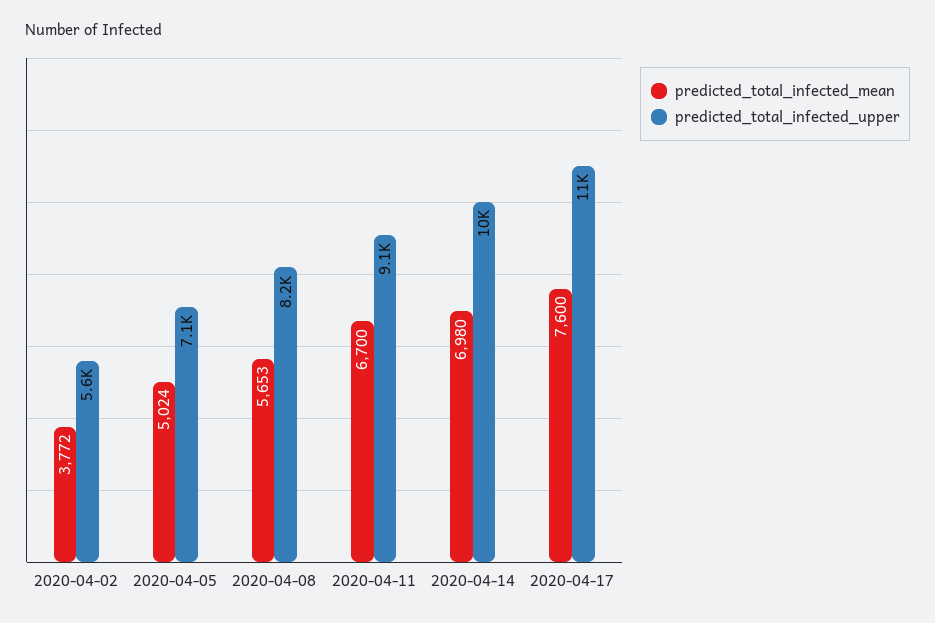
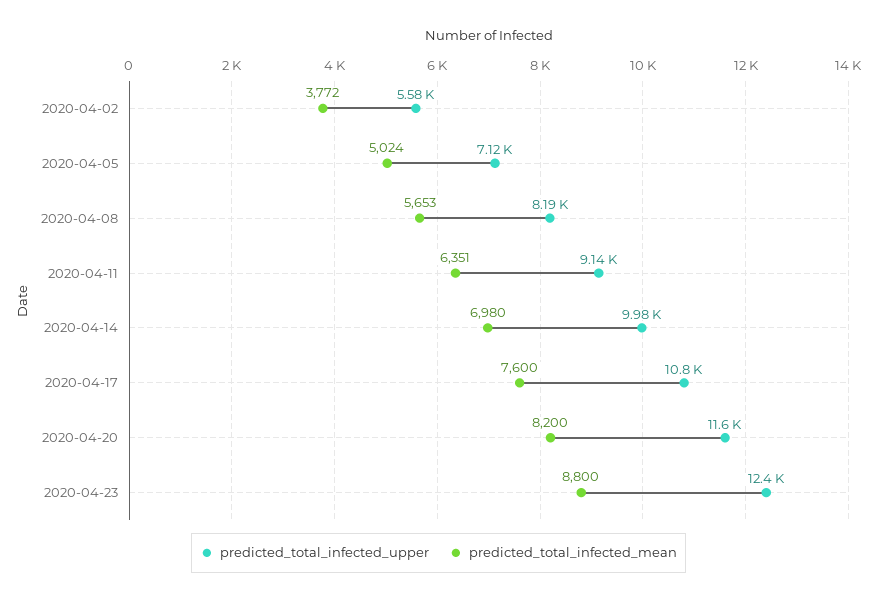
predicted_total_infected_mean, 2020-04-11: 6700 -> 6351
predicted_total_infected_upper, 2020-04-20: none -> 11600
predicted_total_infected_mean, 2020-04-20: none -> 8200
predicted_total_infected_upper, 2020-04-23: none -> 12400
predicted_total_infected_mean, 2020-04-23: none -> 8800

